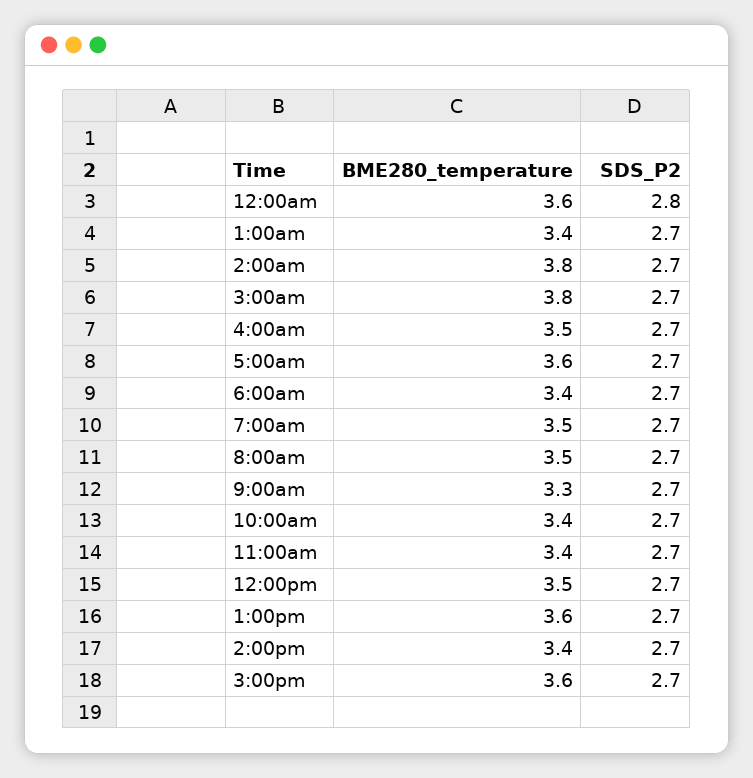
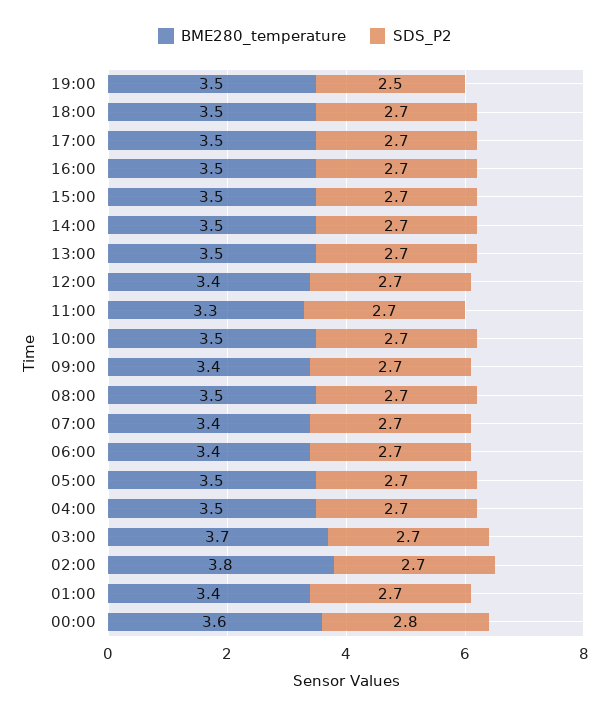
BME280_temperature, 3:00am: 3.8 -> 3.7
BME280_temperature, 5:00am: 3.6 -> 3.5
BME280_temperature, 7:00am: 3.5 -> 3.4
BME280_temperature, 9:00am: 3.3 -> 3.4
BME280_temperature, 10:00am: 3.4 -> 3.5
BME280_temperature, 11:00am: 3.4 -> 3.3
BME280_temperature, 12:00pm: 3.5 -> 3.4
BME280_temperature, 1:00pm: 3.6 -> 3.5
BME280_temperature, 2:00pm: 3.4 -> 3.5
BME280_temperature, 3:00pm: 3.6 -> 3.5
BME280_temperature, 19:00: none -> 3.5
SDS_P2, 19:00: none -> 2.5
BME280_temperature, 18:00: none -> 3.5
SDS_P2, 18:00: none -> 2.7
BME280_temperature, 17:00: none -> 3.5
SDS_P2, 17:00: none -> 2.7
BME280_temperature, 16:00: none -> 3.5
SDS_P2, 16:00: none -> 2.7

